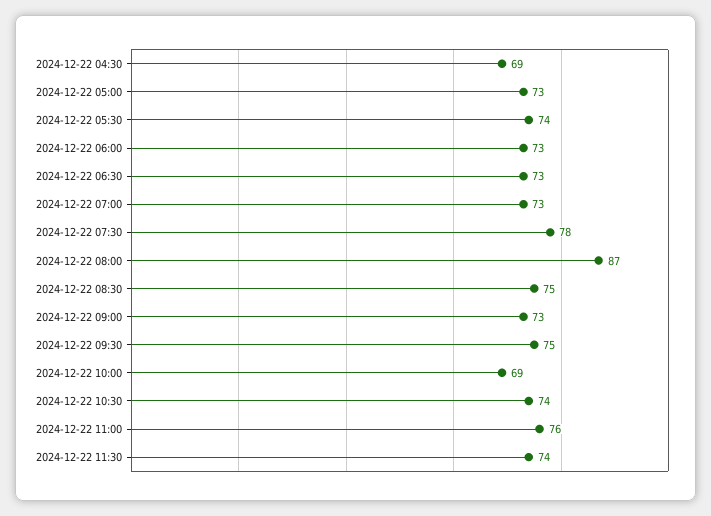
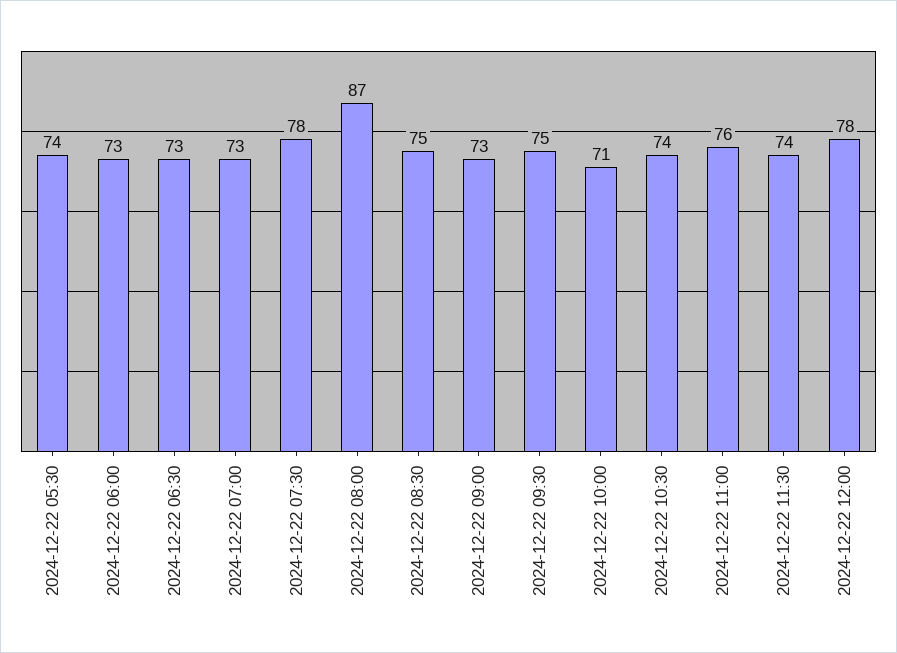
2024-12-22 04:30: 69 -> none
2024-12-22 05:00: 73 -> none
2024-12-22 10:00: 69 -> 71
2024-12-22 12:00: none -> 78

